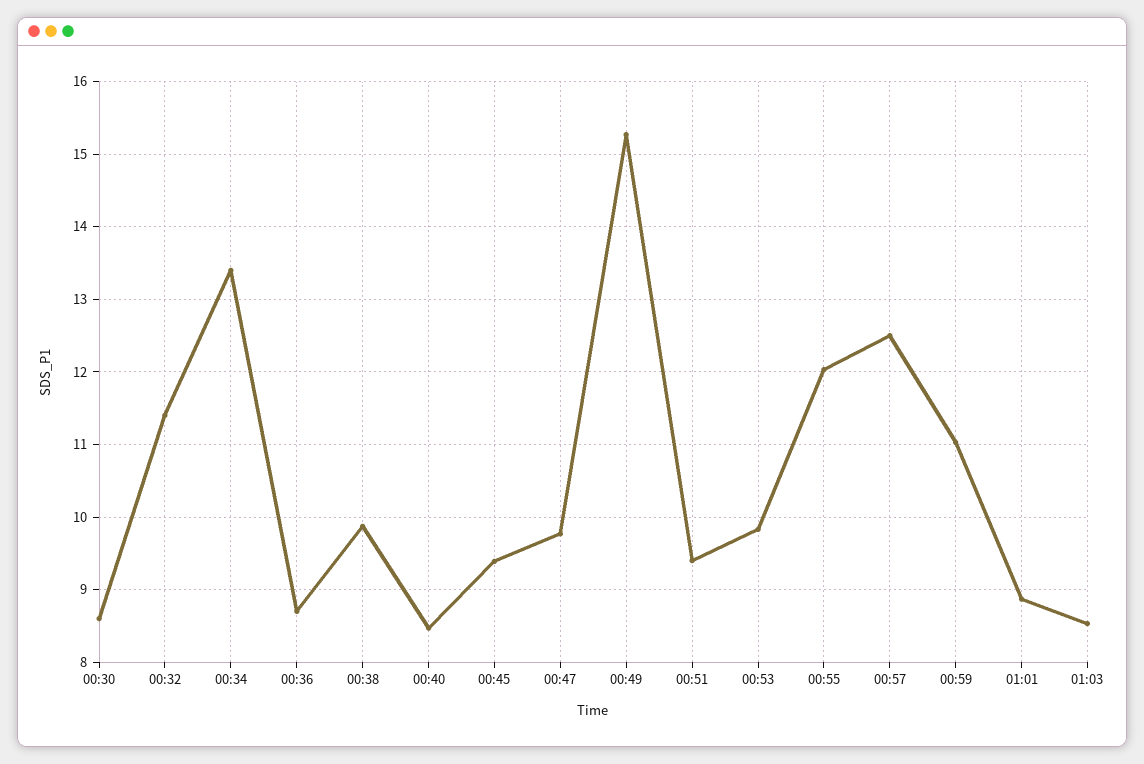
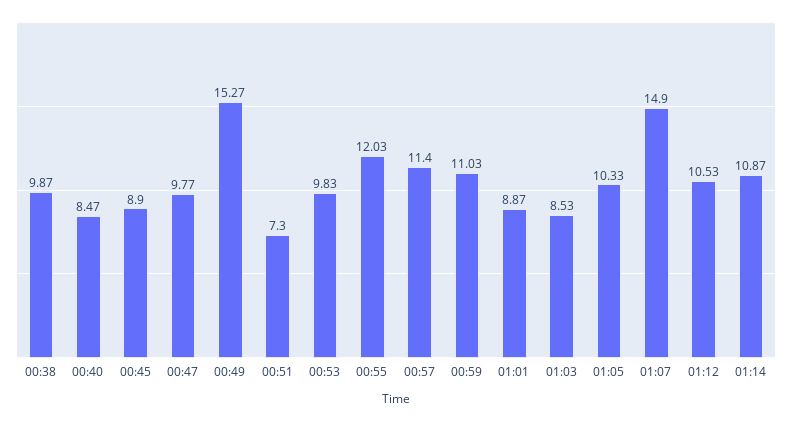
00:30: 8.6 -> none
00:32: 11.4 -> none
00:34: 13.4 -> none
00:36: 8.7 -> none
00:45: 9.4 -> 8.9
00:51: 9.4 -> 7.3
00:57: 12.5 -> 11.4
01:05: none -> 10.33
01:07: none -> 14.9
01:12: none -> 10.53
01:14: none -> 10.87

